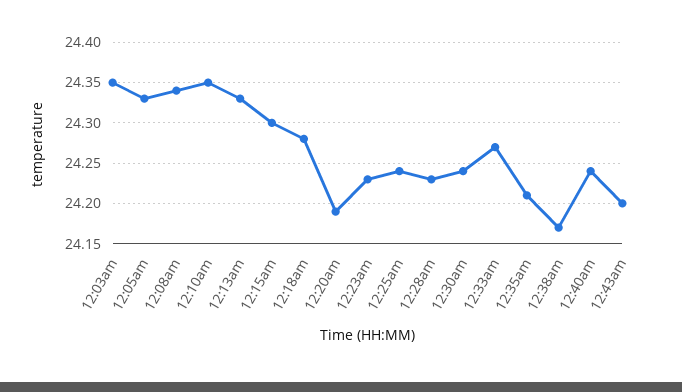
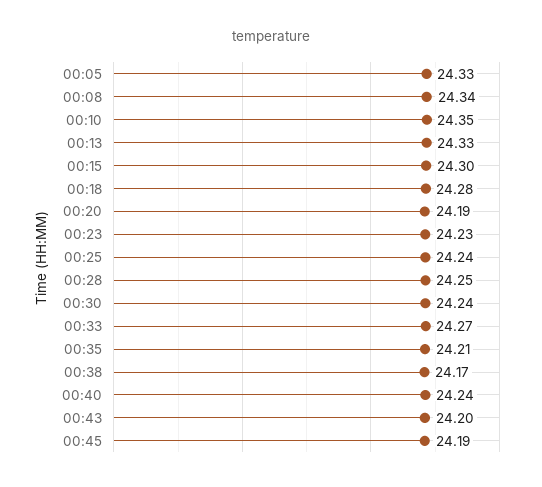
12:03am: 24.35 -> none
12:28am: 24.23 -> 24.25
00:45: none -> 24.19

